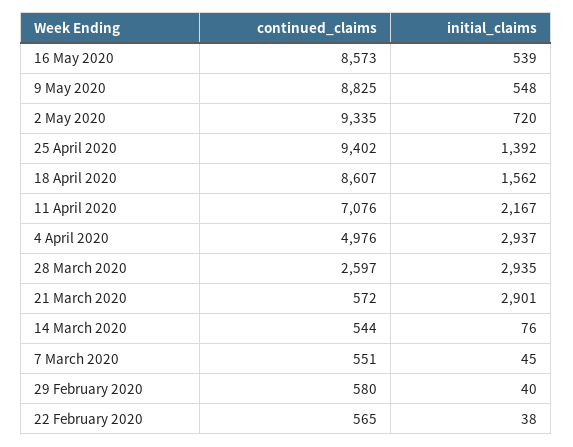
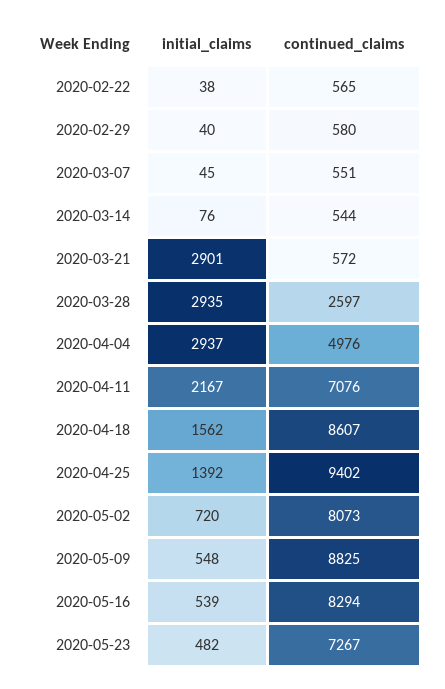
continued_claims, 16 May 2020: 8573 -> 8294
continued_claims, 2 May 2020: 9335 -> 8073
initial_claims, 2020-05-23: none -> 482
continued_claims, 2020-05-23: none -> 7267

